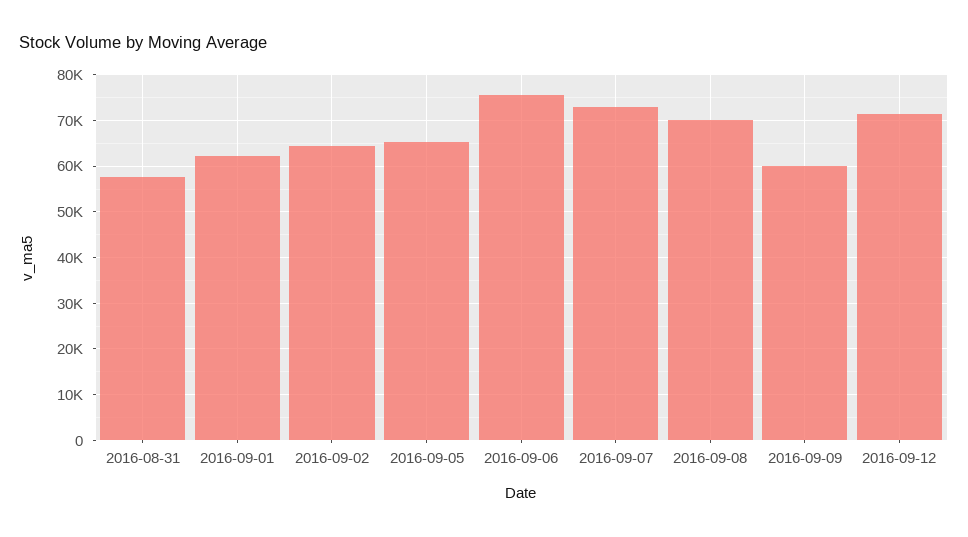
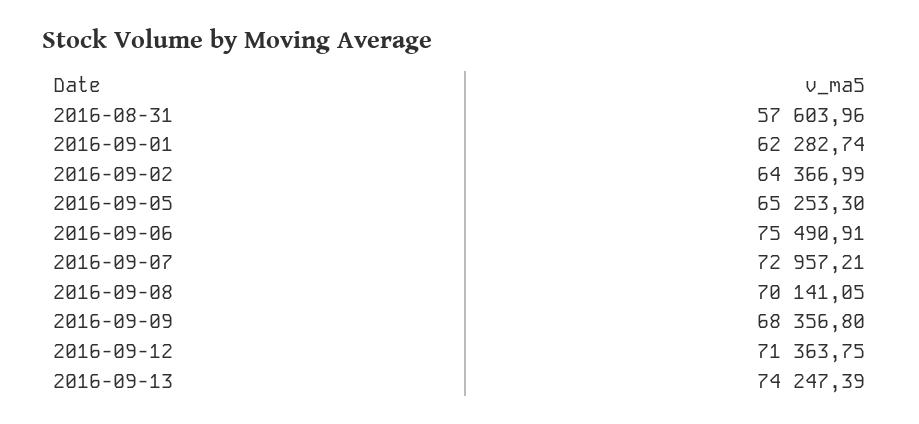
2016-09-09: 60000 -> 68356.8
2016-09-13: none -> 74247.39

